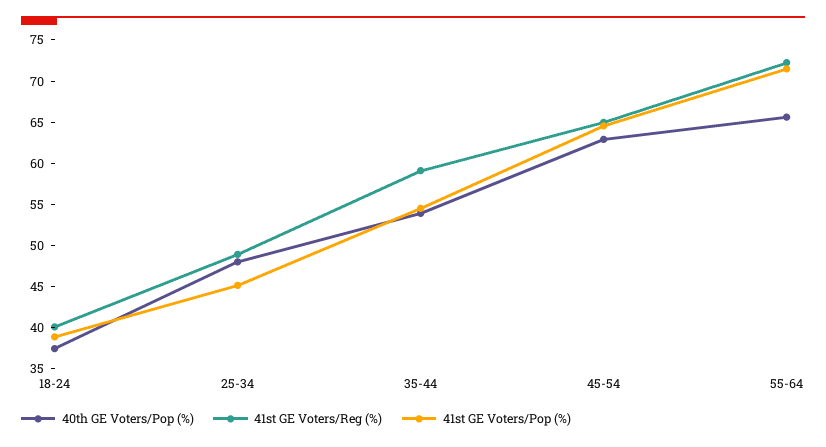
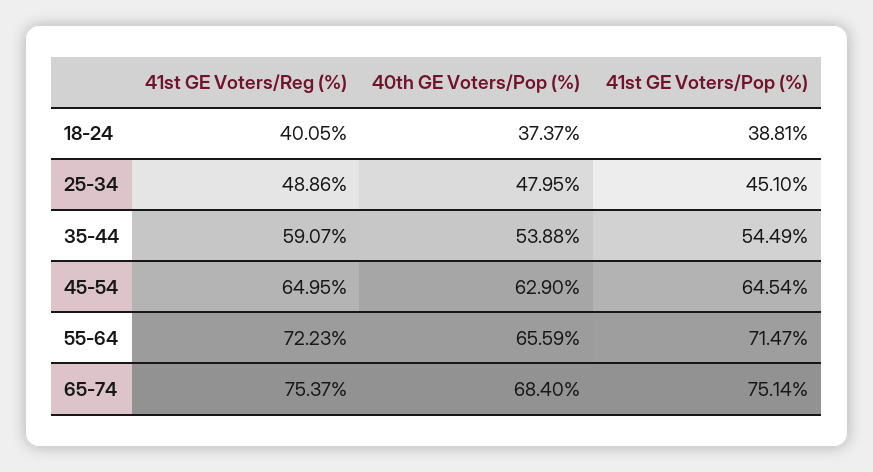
41st GE Voters/Reg (%), 65-74: none -> 75.37
40th GE Voters/Pop (%), 65-74: none -> 68.4
41st GE Voters/Pop (%), 65-74: none -> 75.14

